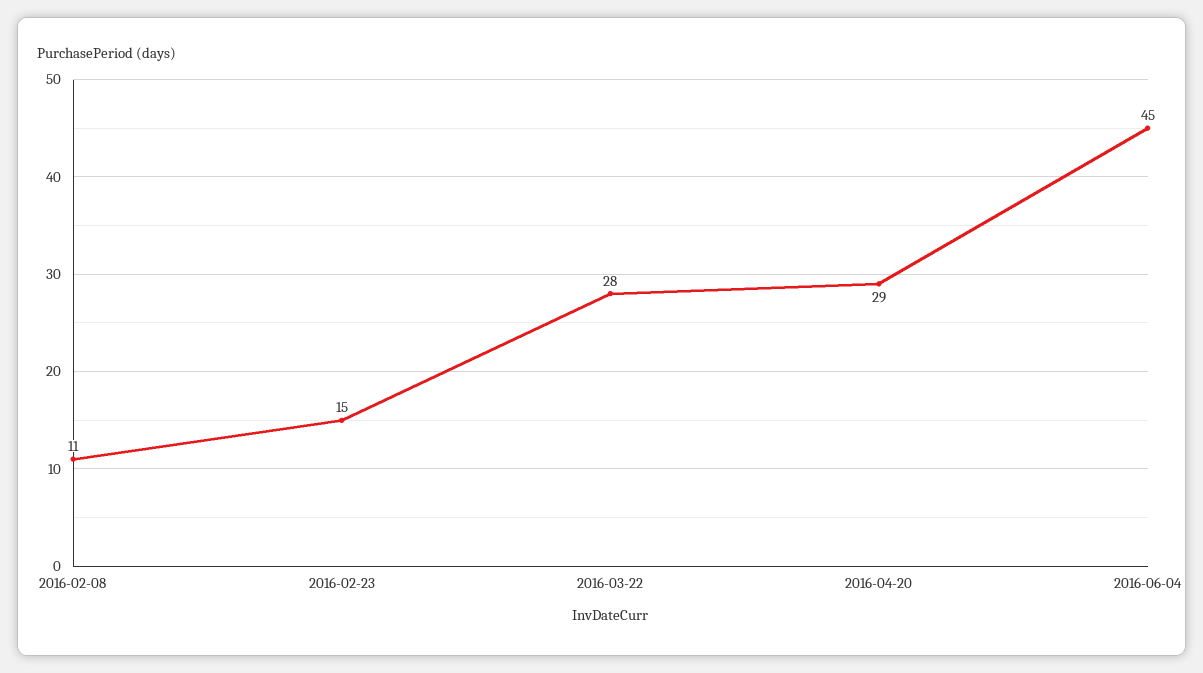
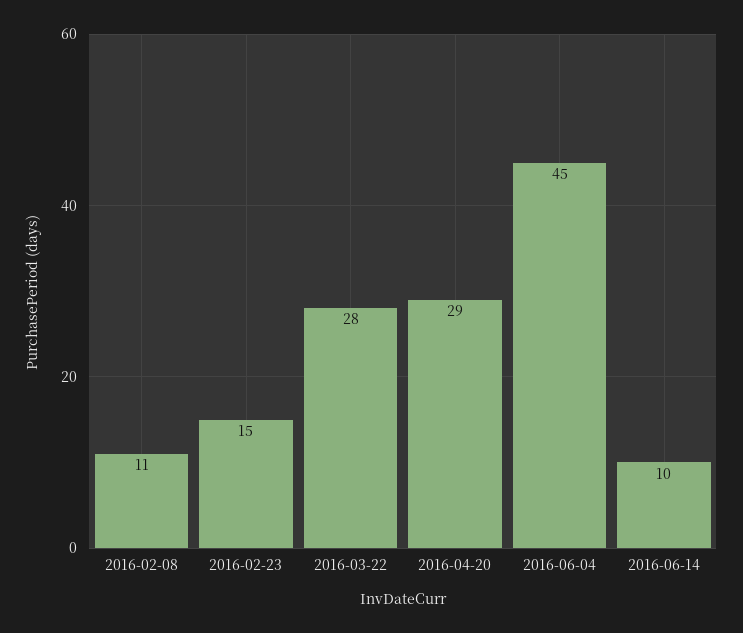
2016-06-14: none -> 10

